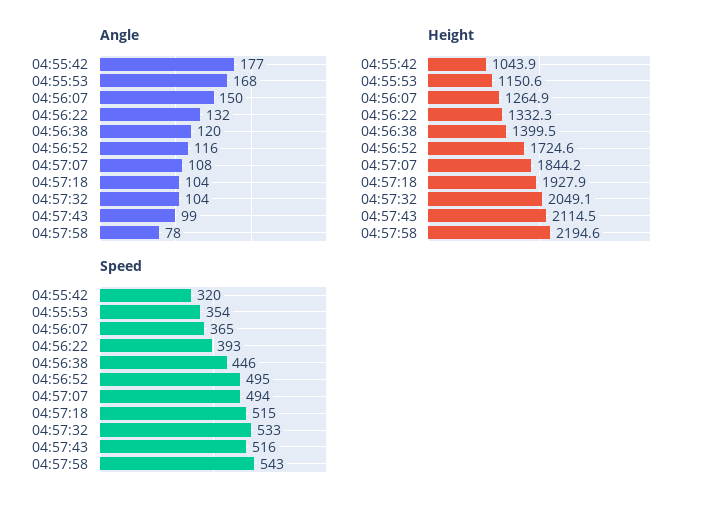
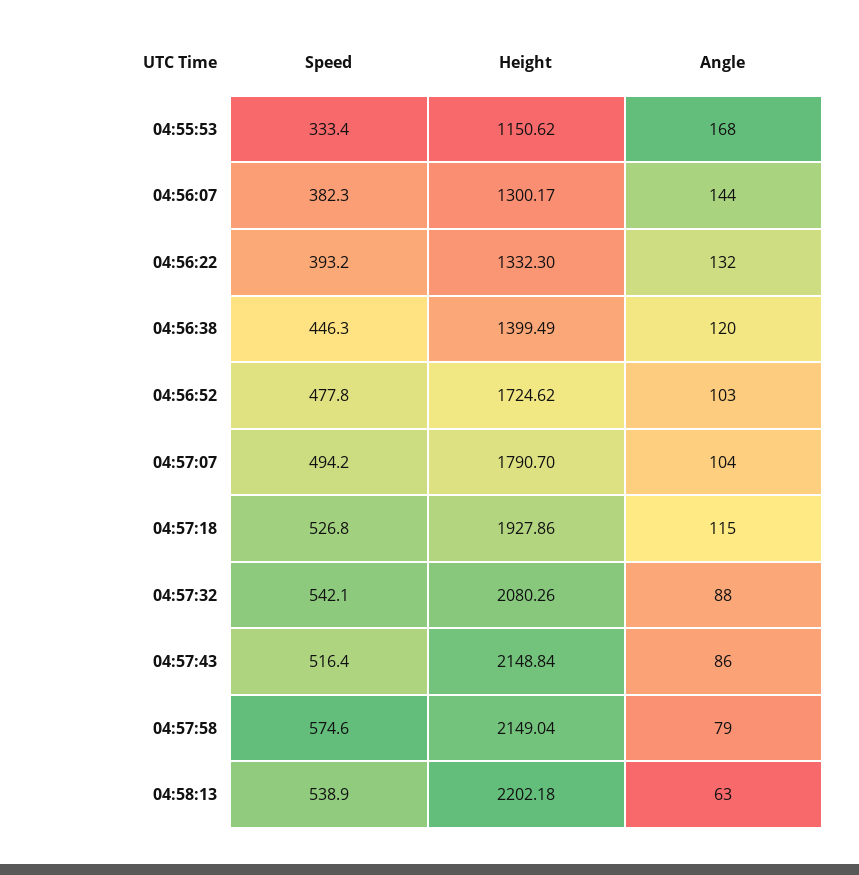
Angle, 04:55:42: 177 -> none
Angle, 04:56:07: 150 -> 144
Angle, 04:56:52: 116 -> 103
Angle, 04:57:07: 108 -> 104
Angle, 04:57:18: 104 -> 115
Angle, 04:57:32: 104 -> 88
Angle, 04:57:43: 99 -> 86
Angle, 04:57:58: 78 -> 79
Height, 04:55:42: 1043.9 -> none
Height, 04:56:07: 1264.9 -> 1300.17
Height, 04:57:07: 1844.2 -> 1790.7
Height, 04:57:32: 2049.1 -> 2080.26
Height, 04:57:43: 2114.5 -> 2148.84
Height, 04:57:58: 2194.6 -> 2149.04
Speed, 04:55:42: 320 -> none
Speed, 04:55:53: 354 -> 333.4
Speed, 04:56:07: 365 -> 382.3
Speed, 04:56:52: 495 -> 477.8
Speed, 04:57:18: 515 -> 526.8
Speed, 04:57:32: 533 -> 542.1
Speed, 04:57:58: 543 -> 574.6
Speed, 04:58:13: none -> 538.9
Height, 04:58:13: none -> 2202.18
Angle, 04:58:13: none -> 63

